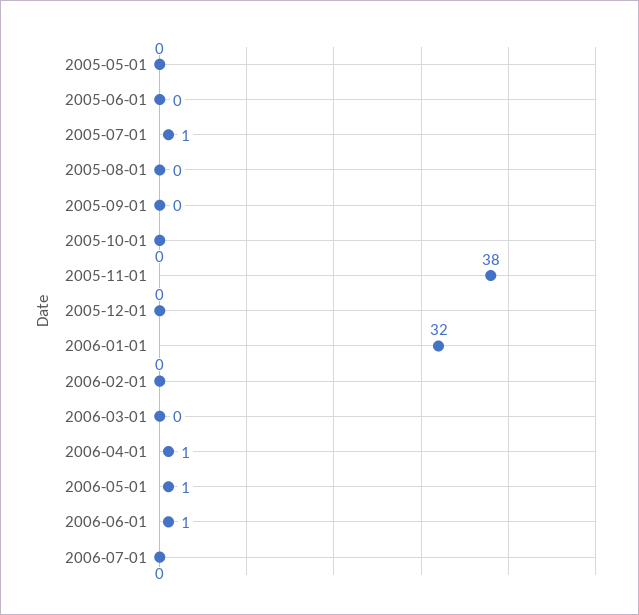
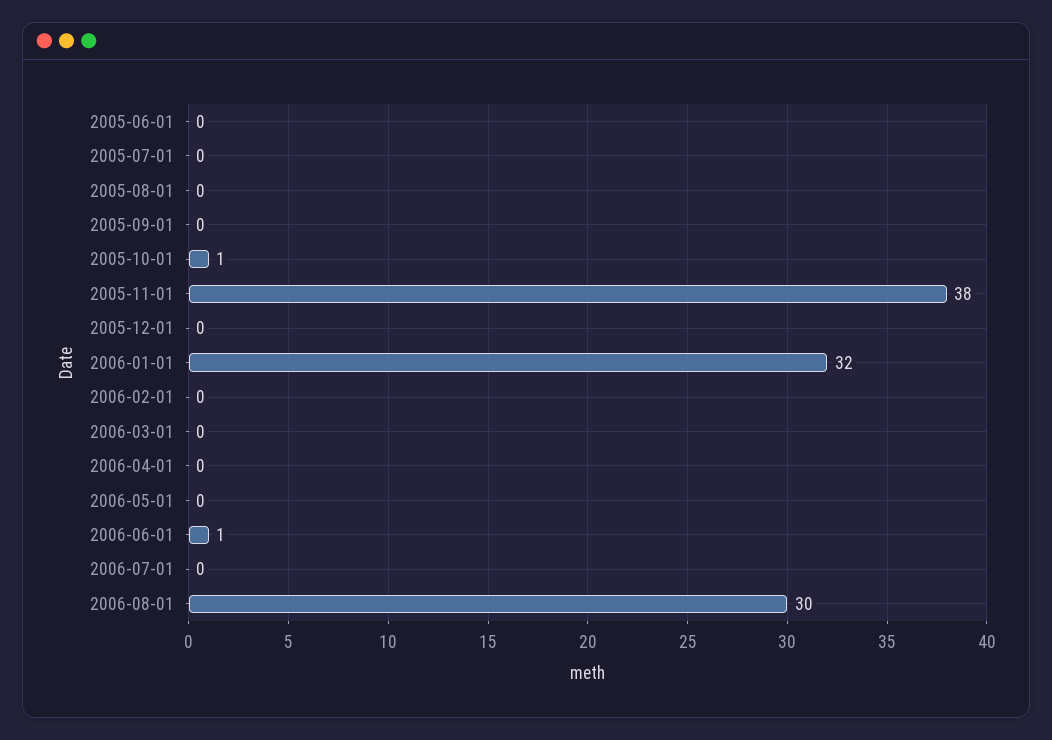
2005-05-01: 0 -> none
2005-07-01: 1 -> 0
2005-10-01: 0 -> 1
2006-04-01: 1 -> 0
2006-05-01: 1 -> 0
2006-08-01: none -> 30

